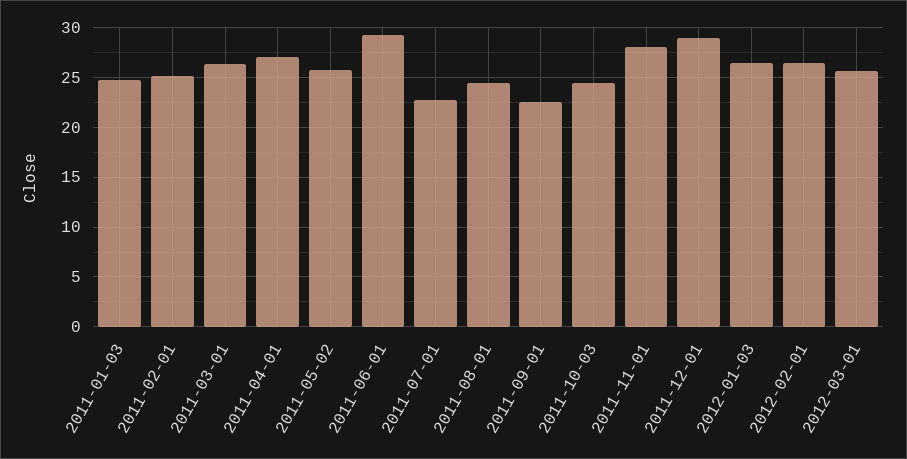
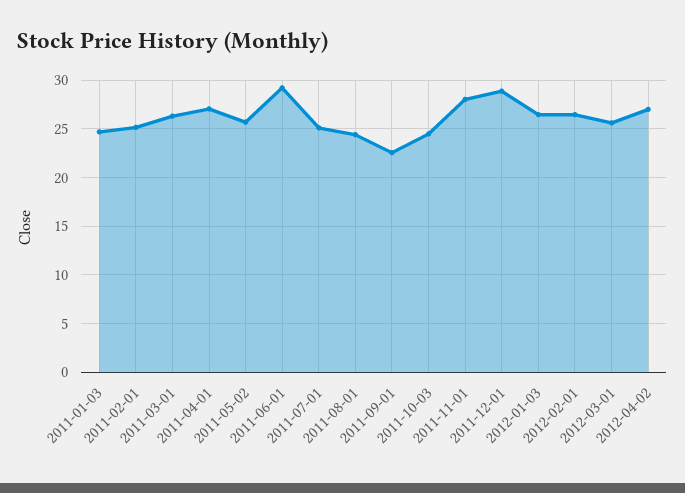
2011-07-01: 23 -> 25
2012-04-02: none -> 27

